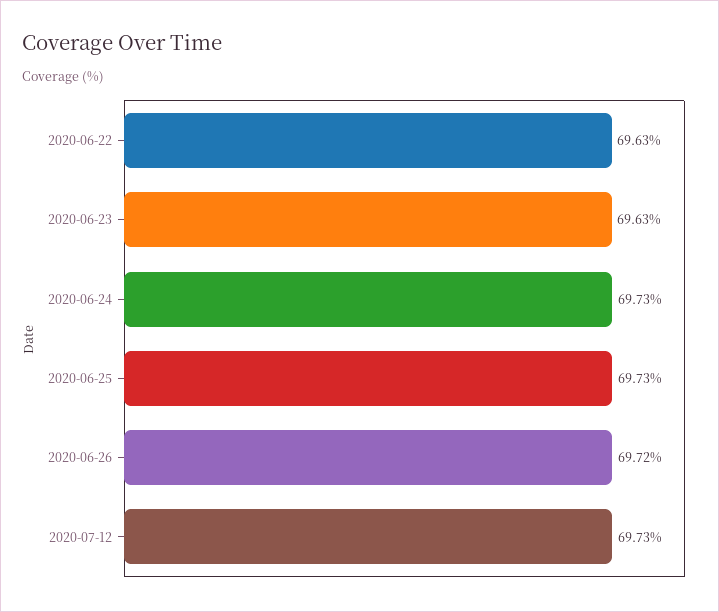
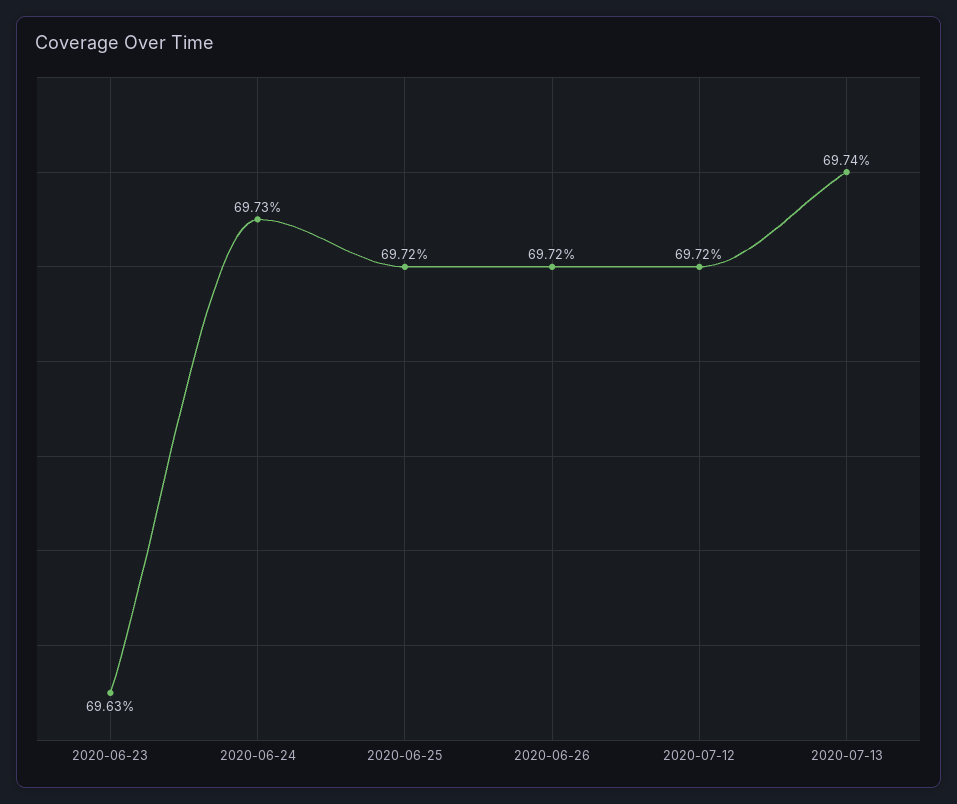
2020-06-22: 69.63 -> none
2020-06-25: 69.73 -> 69.72
2020-07-12: 69.73 -> 69.72
2020-07-13: none -> 69.74

